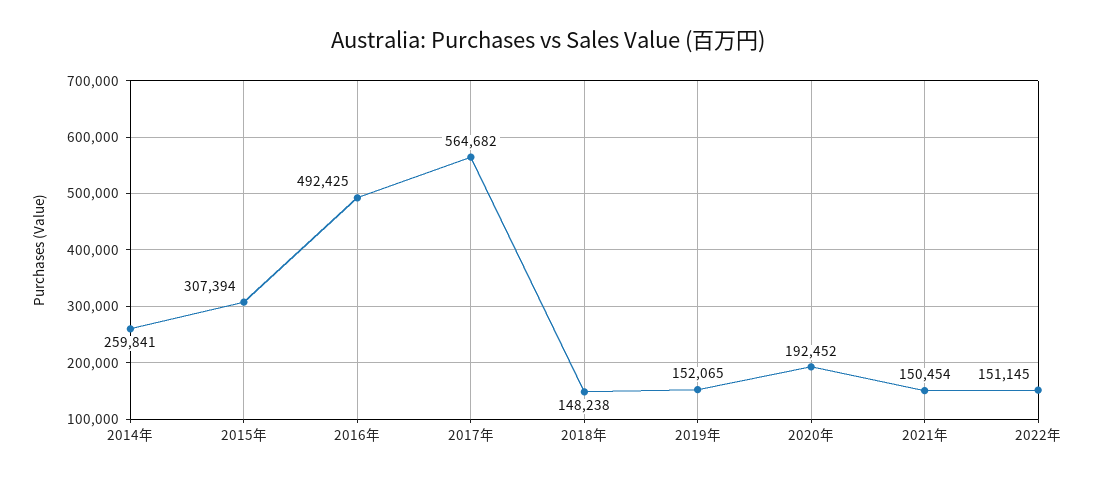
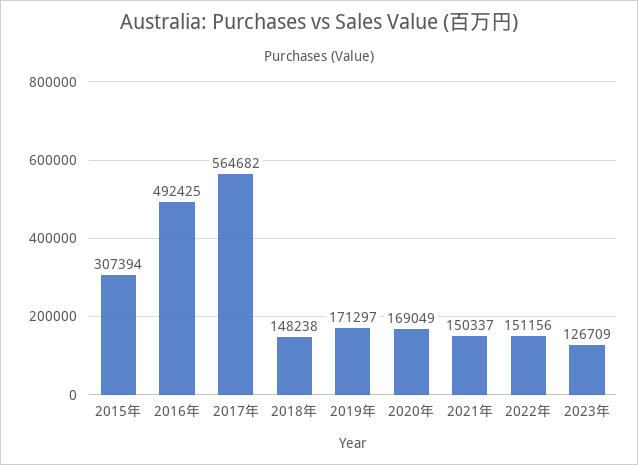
2014年: 259841 -> none
2019年: 152065 -> 171297
2020年: 192452 -> 169049
2021年: 150454 -> 150337
2022年: 151145 -> 151156
2023年: none -> 126709

